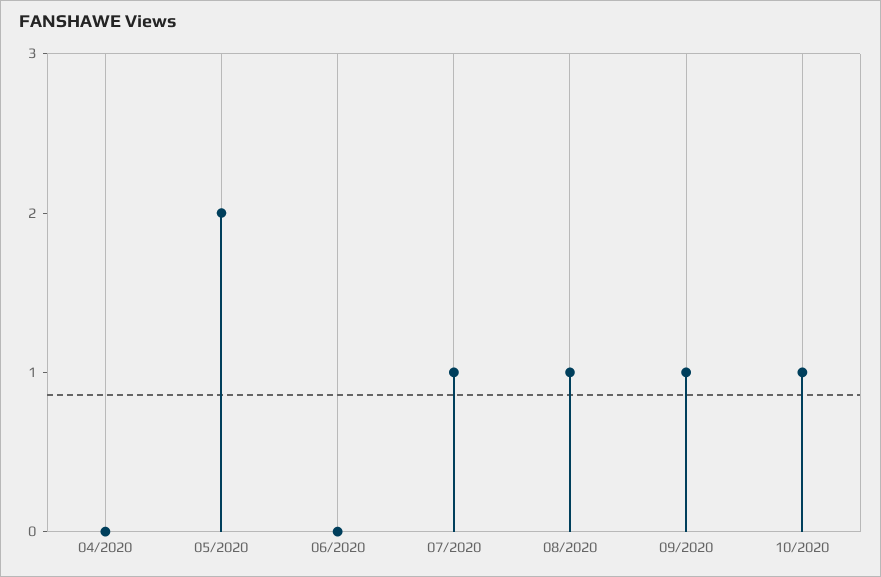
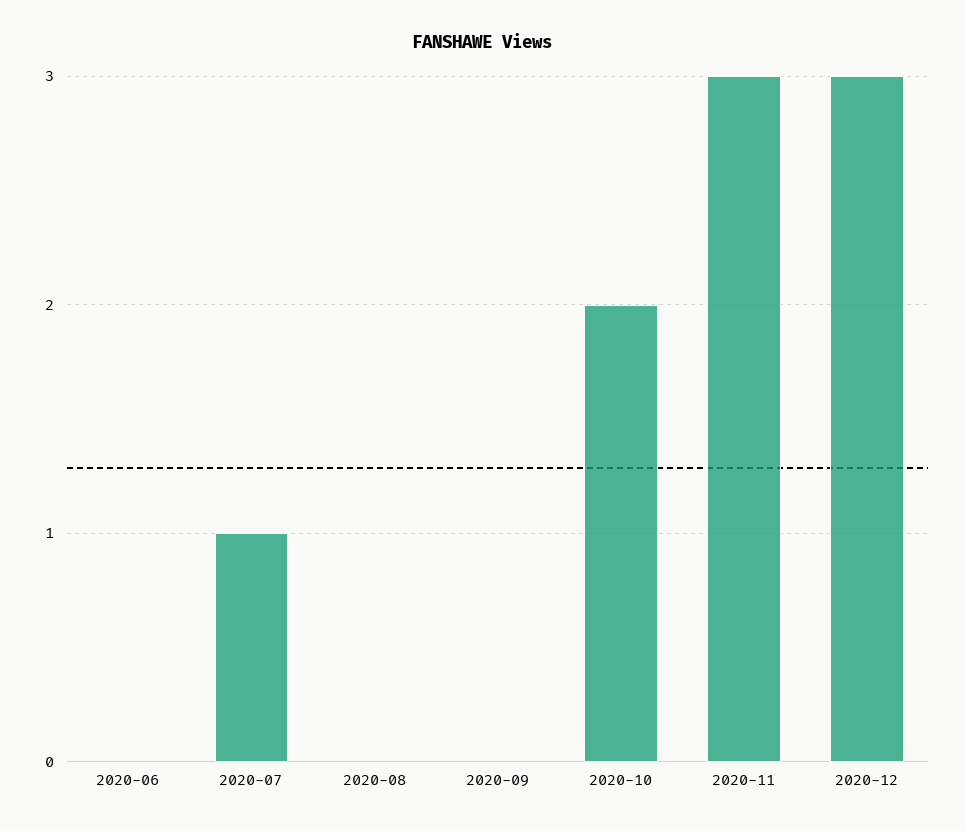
04/2020: 0 -> none
05/2020: 2 -> none
08/2020: 1 -> 0
09/2020: 1 -> 0
10/2020: 1 -> 2
2020-11: none -> 3
2020-12: none -> 3

